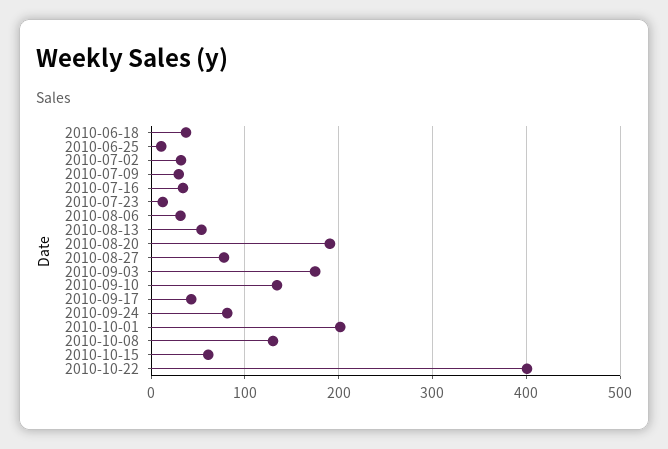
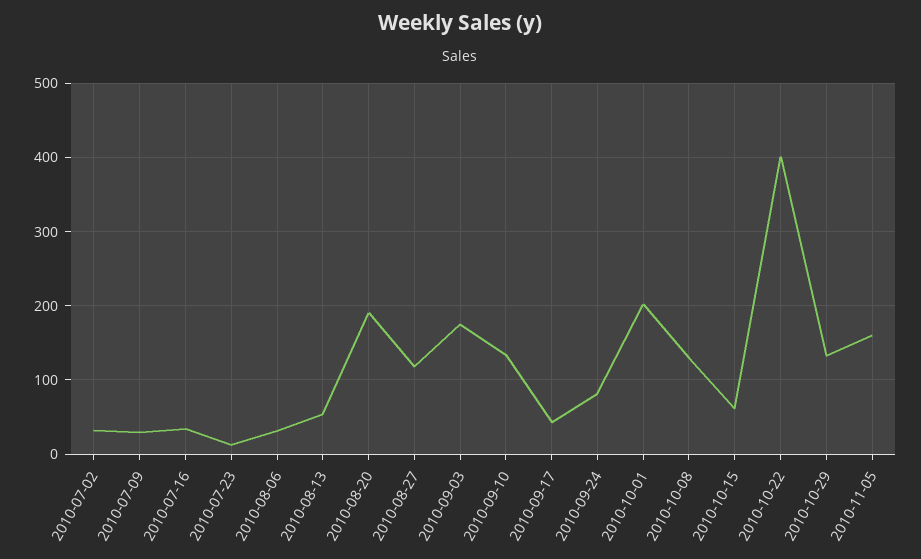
2010-06-18: 40 -> none
2010-06-25: 10 -> none
2010-08-27: 80 -> 120
2010-10-29: none -> 130
2010-11-05: none -> 160

